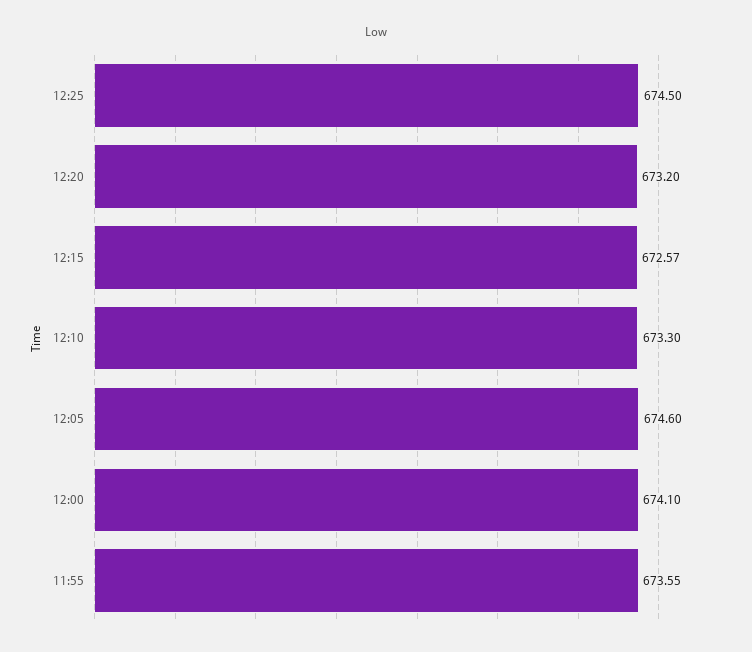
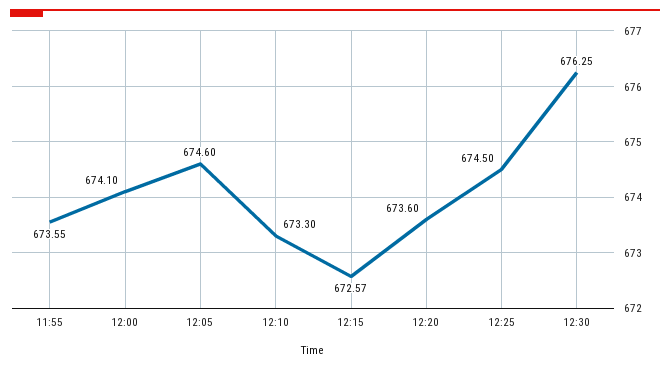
12:20: 673.2 -> 673.6
12:30: none -> 676.25

